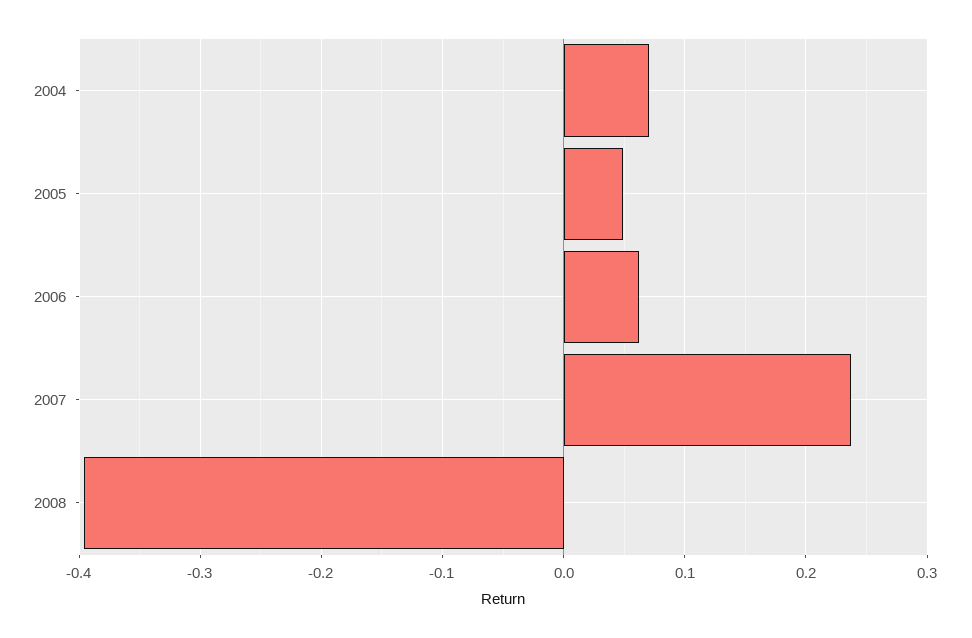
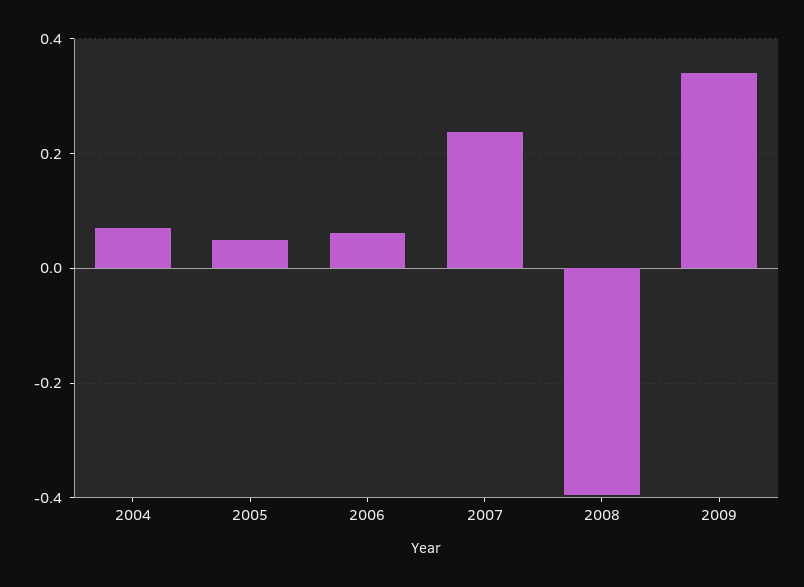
2009: none -> 0.34

